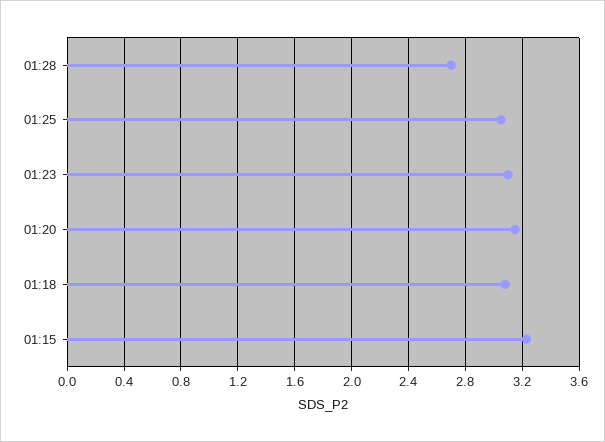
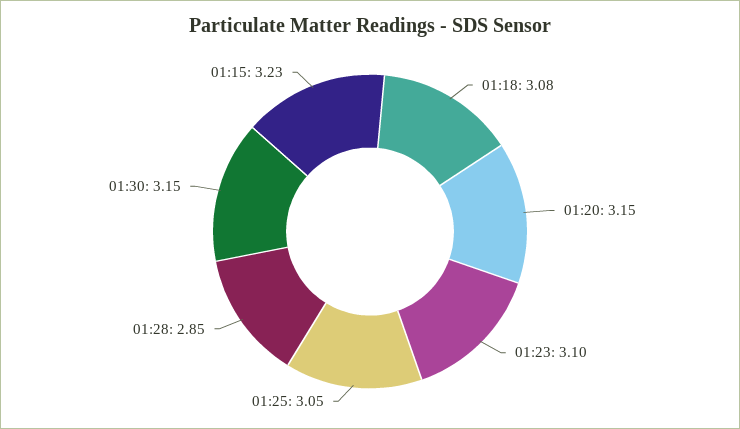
01:28: 2.7 -> 2.85
01:30: none -> 3.15

